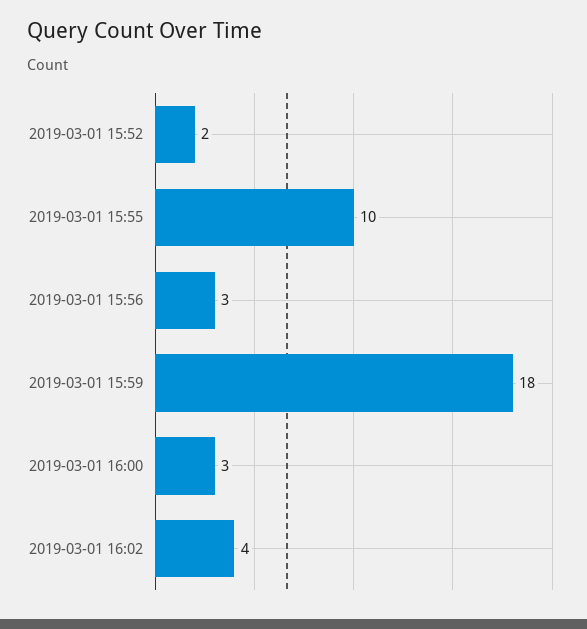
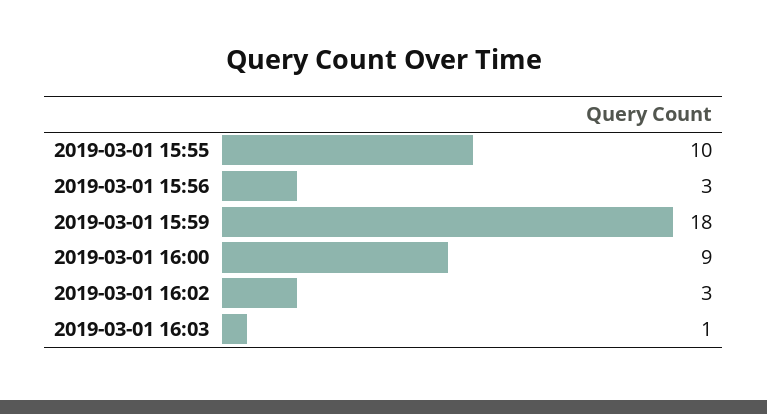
2019-03-01 15:52: 2 -> none
2019-03-01 16:00: 3 -> 9
2019-03-01 16:02: 4 -> 3
2019-03-01 16:03: none -> 1

